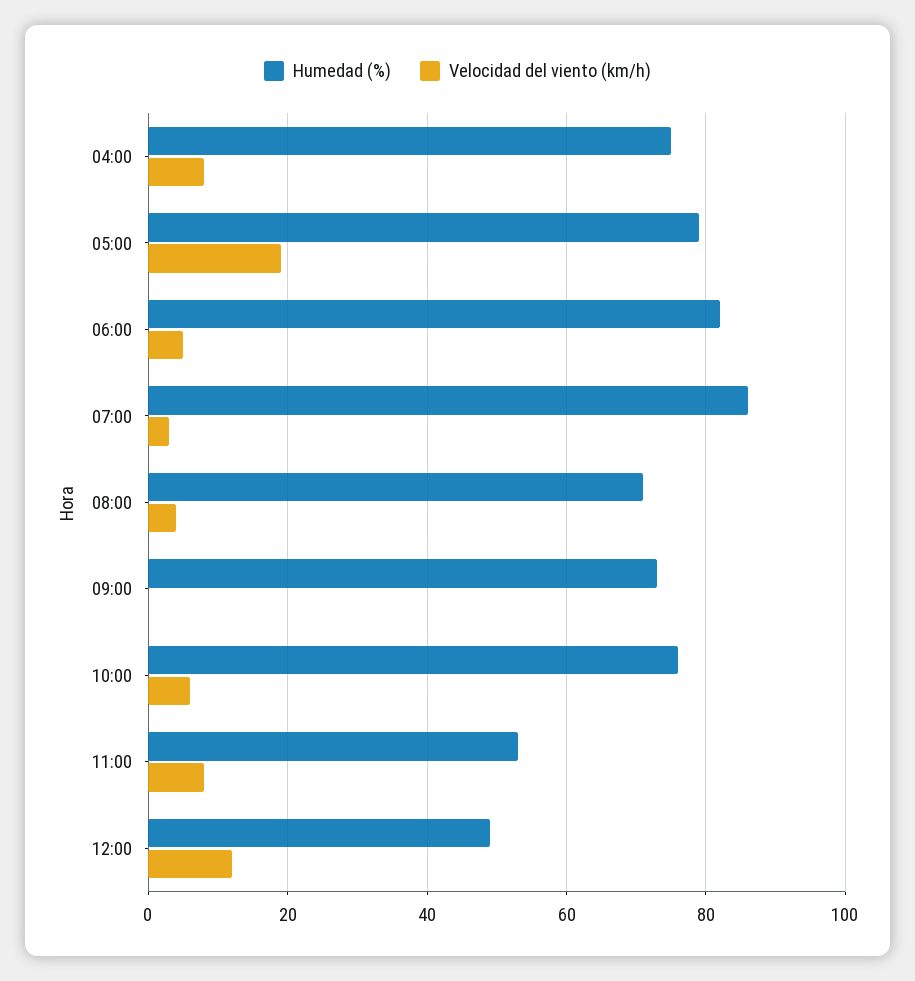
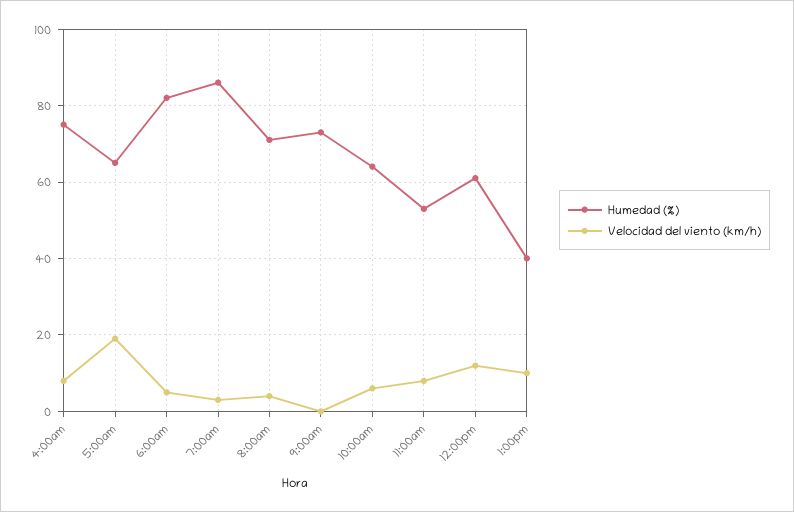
Humedad (%), 05:00: 80 -> 65
Humedad (%), 10:00: 75 -> 65
Humedad (%), 12:00: 50 -> 60
Humedad (%), 1:00pm: none -> 40
Velocidad del viento (km/h), 1:00pm: none -> 10

